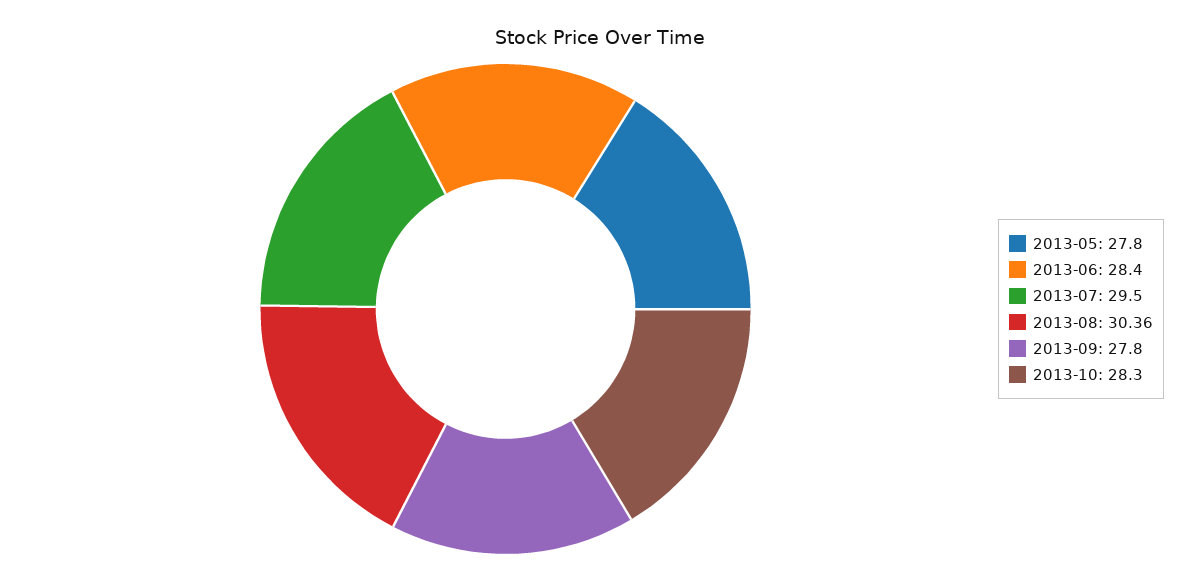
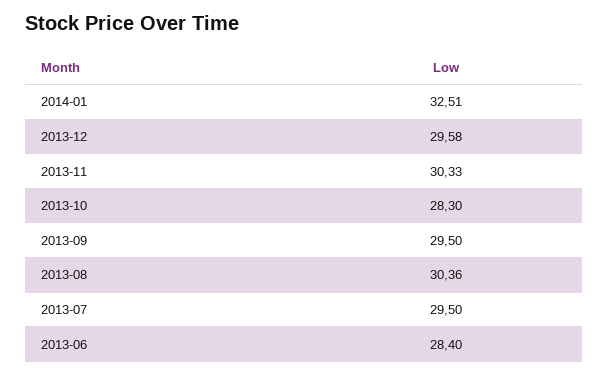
2013-05: 27.8 -> none
2013-09: 27.8 -> 29.5
2014-01: none -> 32.51
2013-12: none -> 29.58
2013-11: none -> 30.33

